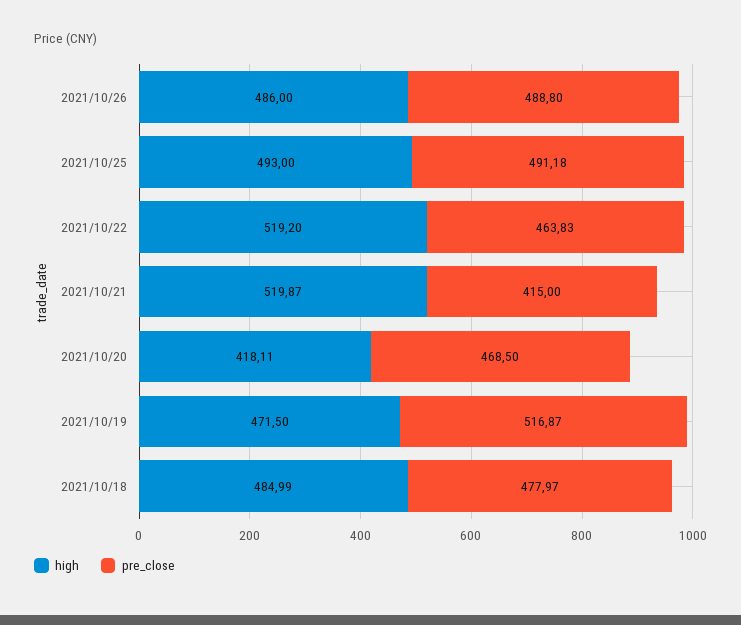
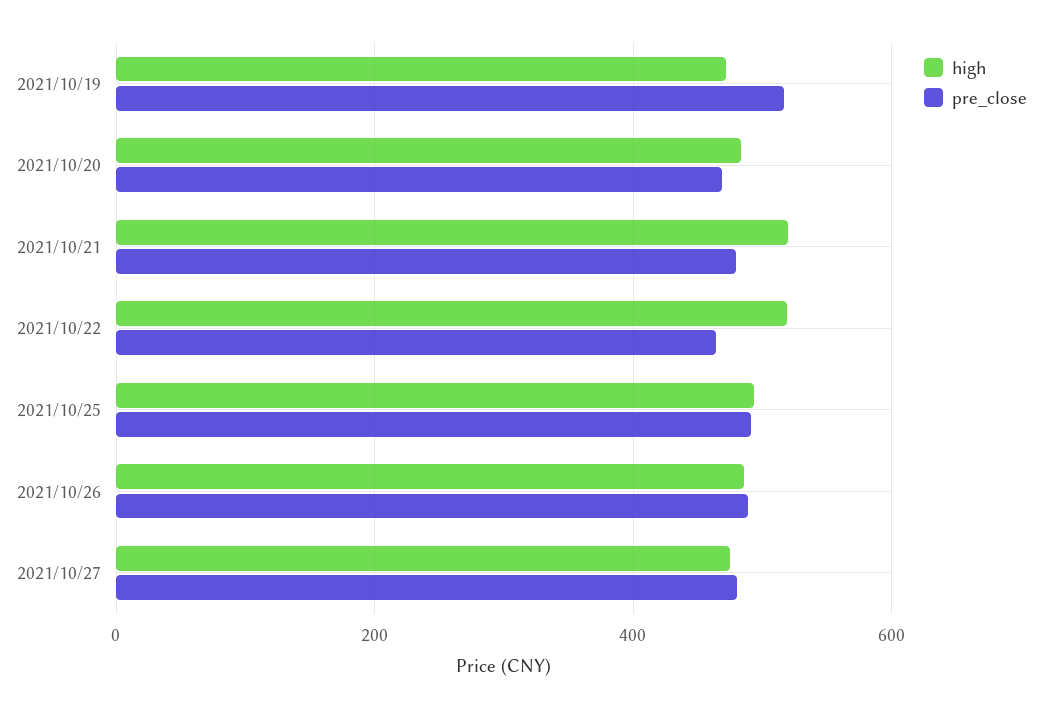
pre_close, 2021/10/21: 415 -> 480
high, 2021/10/20: 418.11 -> 480
high, 2021/10/18: 484.99 -> none
pre_close, 2021/10/18: 477.97 -> none
high, 2021/10/27: none -> 480
pre_close, 2021/10/27: none -> 480

